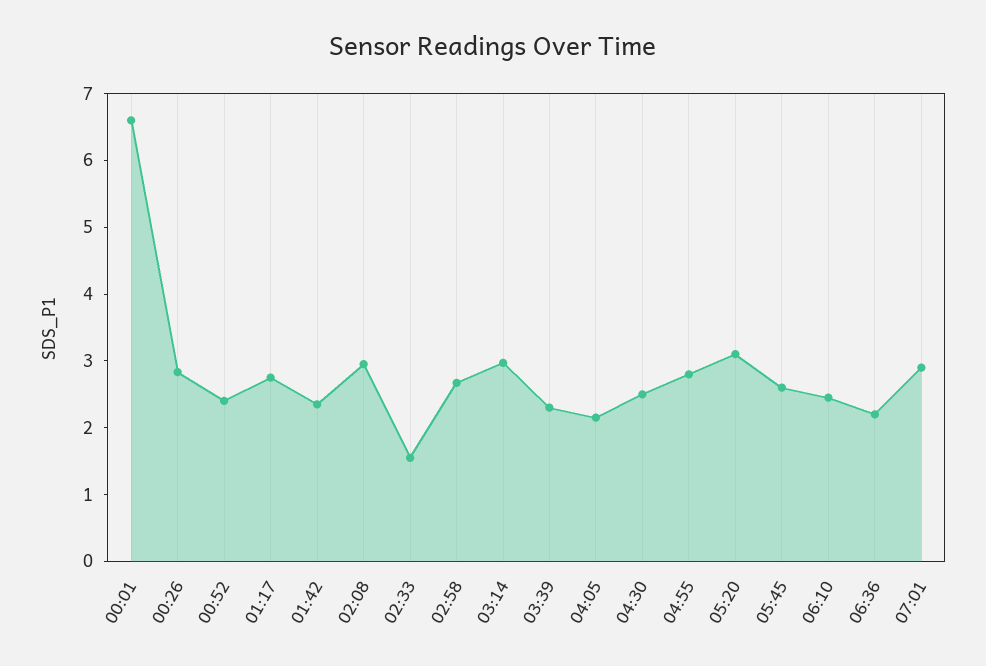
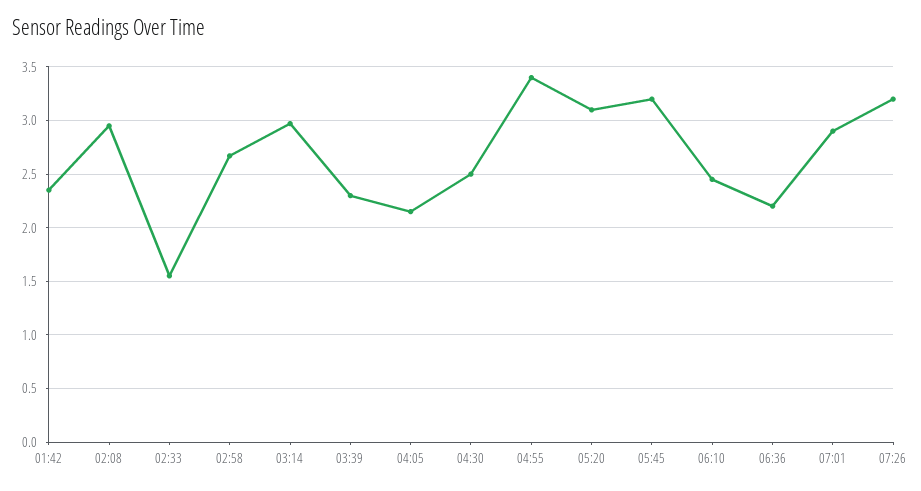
00:01: 6.6 -> none
00:26: 2.8 -> none
00:52: 2.4 -> none
01:17: 2.8 -> none
04:55: 2.8 -> 3.4
05:45: 2.6 -> 3.2
07:26: none -> 3.2

